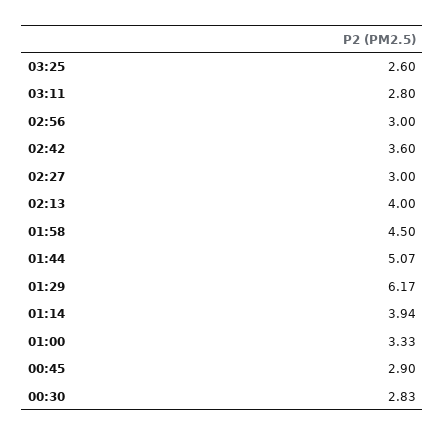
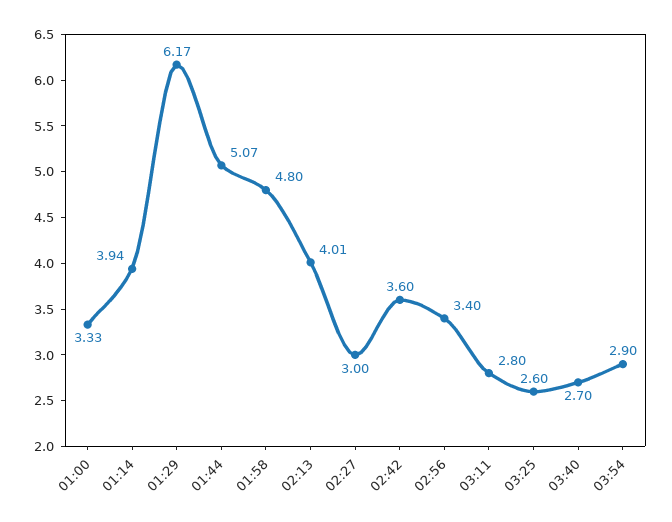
02:56: 3 -> 3.4
02:13: 4 -> 4.01
01:58: 4.5 -> 4.8
00:45: 2.9 -> none
00:30: 2.83 -> none
03:40: none -> 2.7
03:54: none -> 2.9

